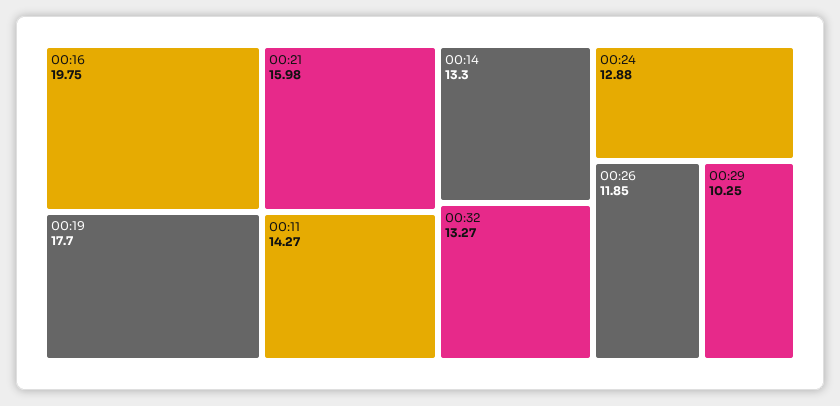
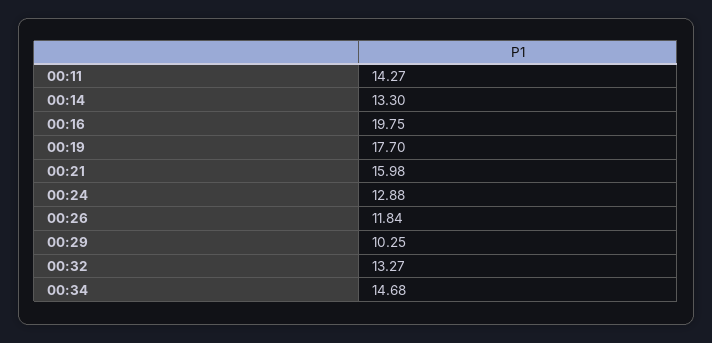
00:26: 11.85 -> 11.84
00:34: none -> 14.68

